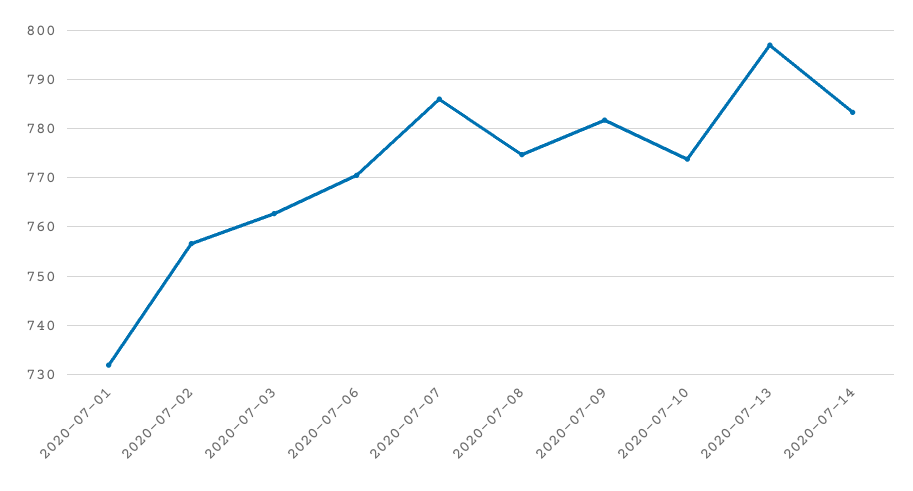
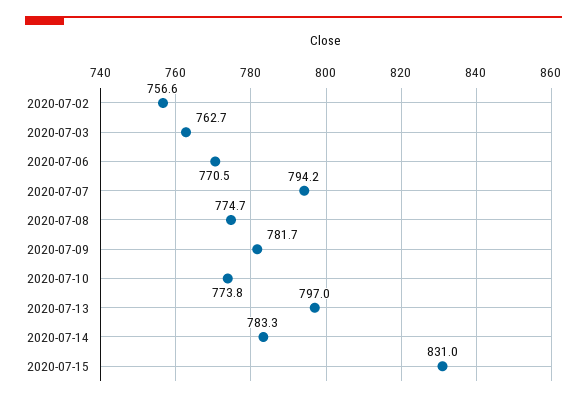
2020-07-01: 732 -> none
2020-07-07: 786 -> 794.2
2020-07-15: none -> 831

